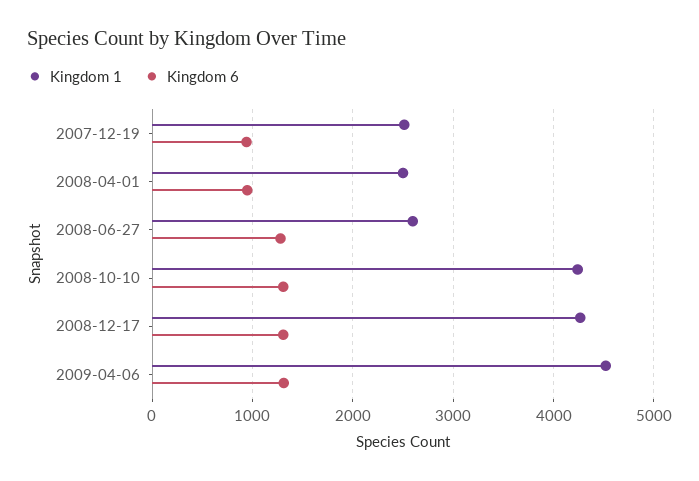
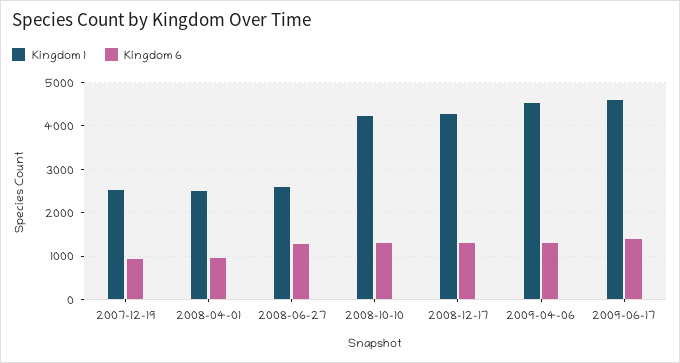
Kingdom 1, 2009-06-17: none -> 4600
Kingdom 6, 2009-06-17: none -> 1400

